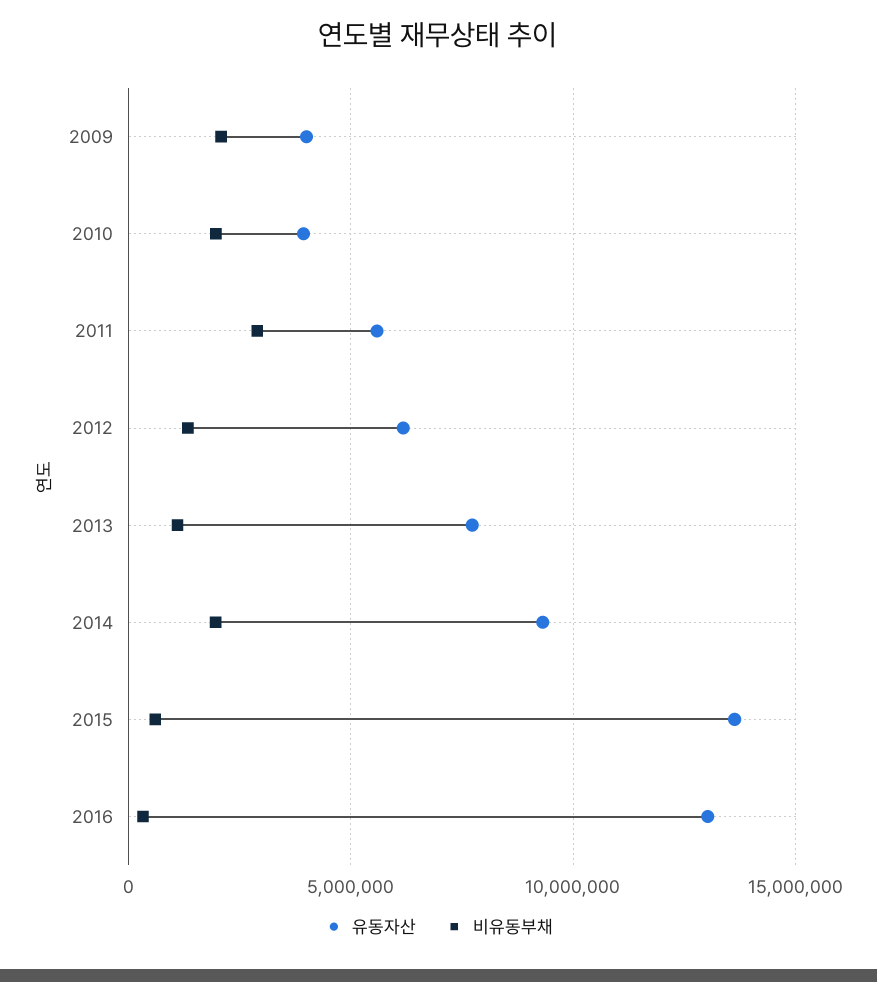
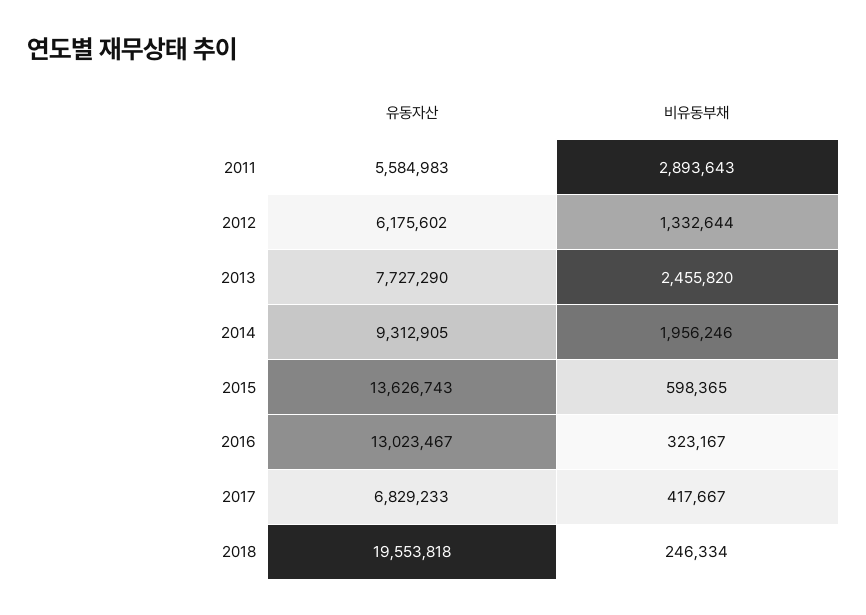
유동자산, 2009: 4000000 -> none
비유동부채, 2009: 2000000 -> none
유동자산, 2010: 4000000 -> none
비유동부채, 2010: 2000000 -> none
비유동부채, 2013: 1000000 -> 2455820
유동자산, 2017: none -> 6829233
비유동부채, 2017: none -> 417667
유동자산, 2018: none -> 19553818
비유동부채, 2018: none -> 246334

